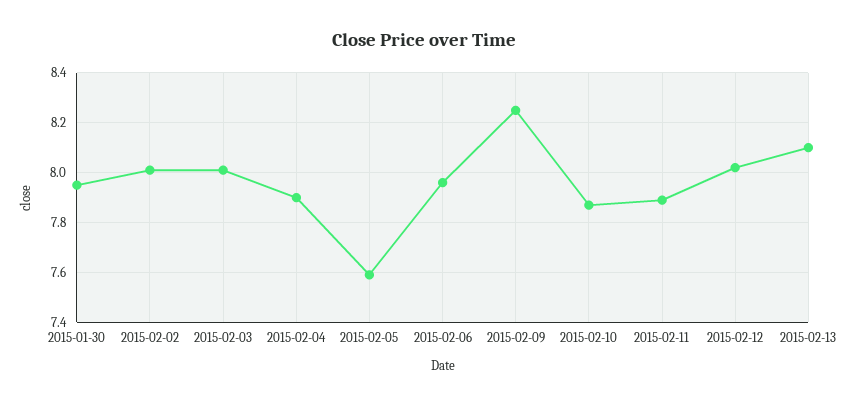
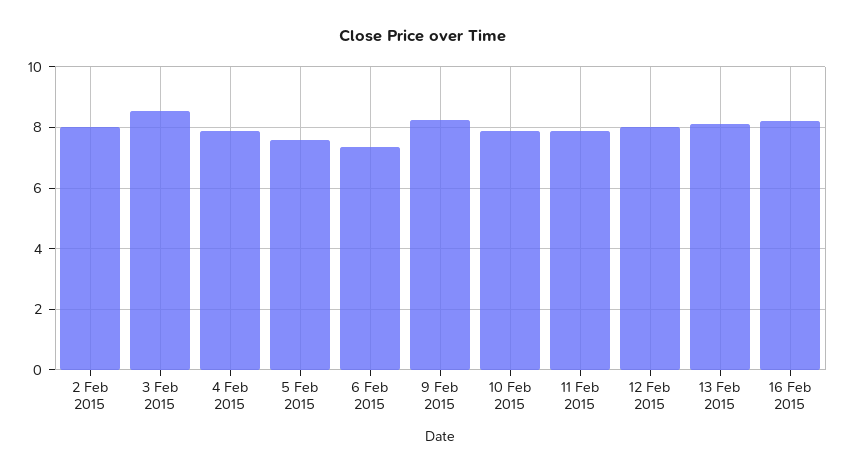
2015-01-30: 7.95 -> none
2015-02-03: 8 -> 8.6
2015-02-06: 7.95 -> 7.4
16 Feb 2015: none -> 8.2

